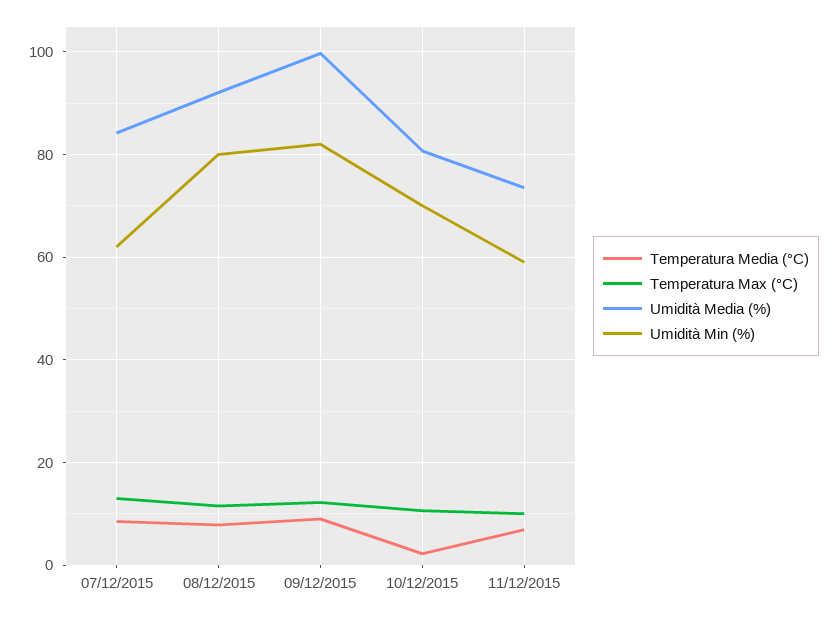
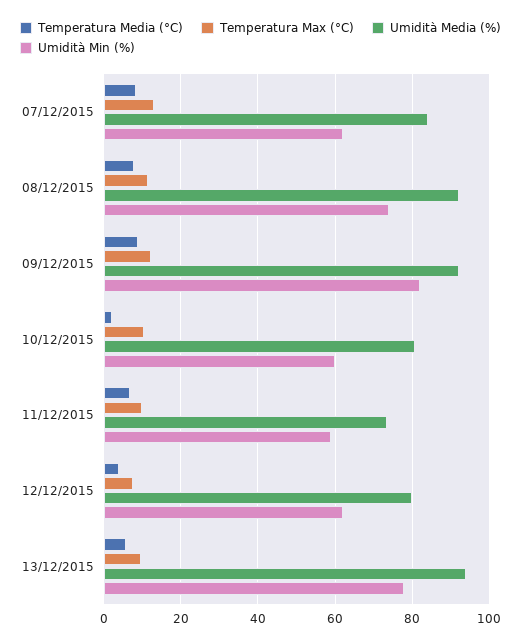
Umidità Min (%), 08/12/2015: 80 -> 74
Umidità Media (%), 09/12/2015: 100 -> 92
Umidità Min (%), 10/12/2015: 70 -> 60
Temperatura Media (°C), 12/12/2015: none -> 4
Temperatura Max (°C), 12/12/2015: none -> 8
Umidità Media (%), 12/12/2015: none -> 80
Umidità Min (%), 12/12/2015: none -> 62
Temperatura Media (°C), 13/12/2015: none -> 6
Temperatura Max (°C), 13/12/2015: none -> 10
Umidità Media (%), 13/12/2015: none -> 94
Umidità Min (%), 13/12/2015: none -> 78

